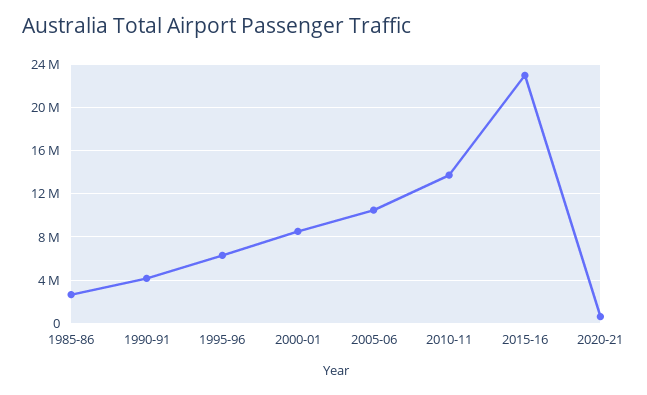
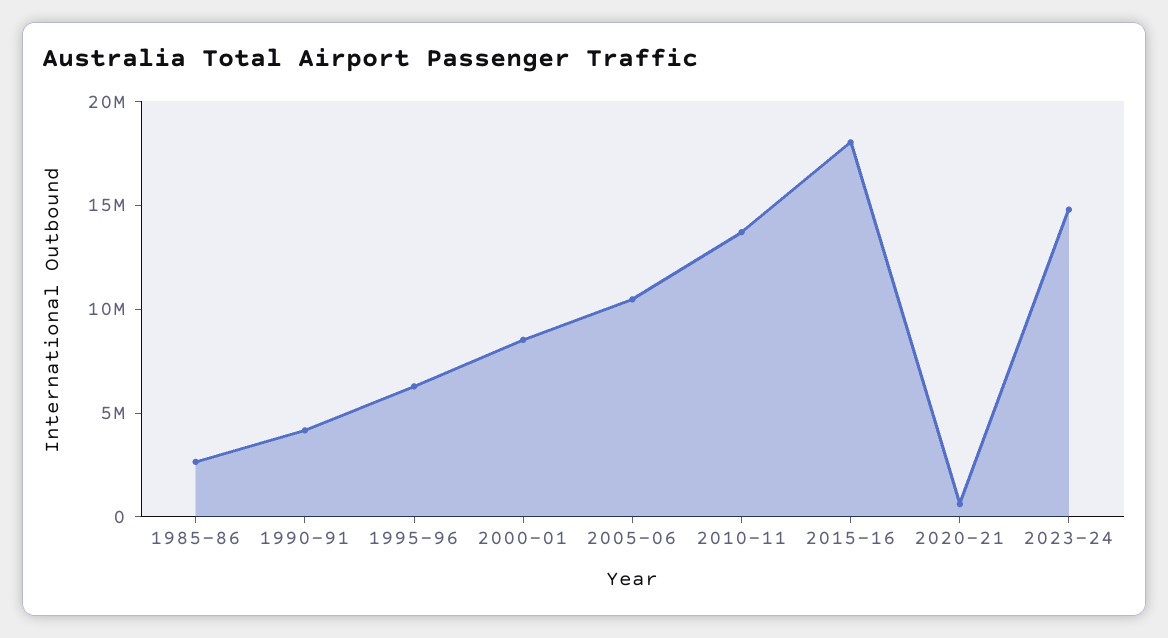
2015-16: 23000000 -> 18000000
2023-24: none -> 15000000

